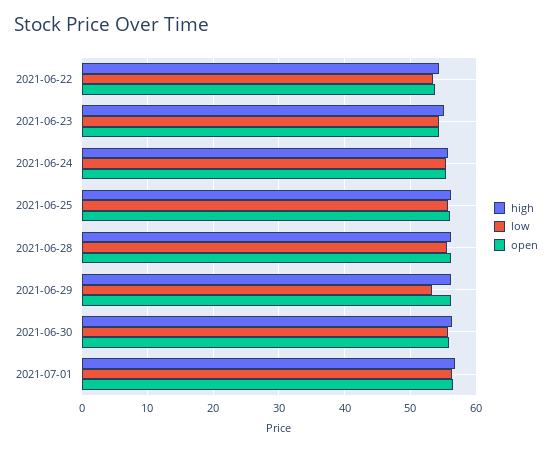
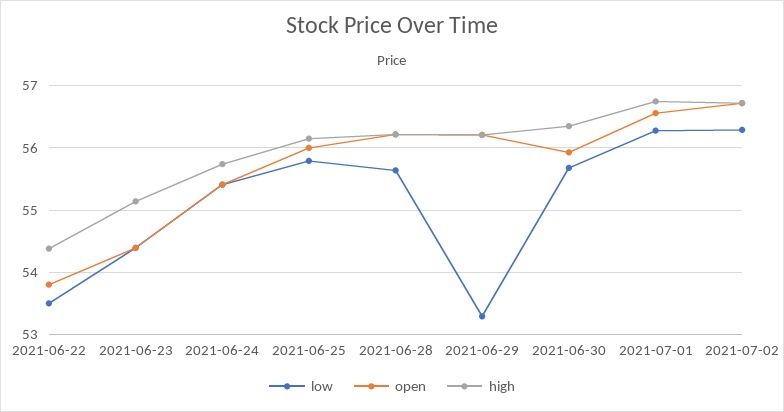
low, 2021-07-02: none -> 56.3
open, 2021-07-02: none -> 56.7
high, 2021-07-02: none -> 56.7

